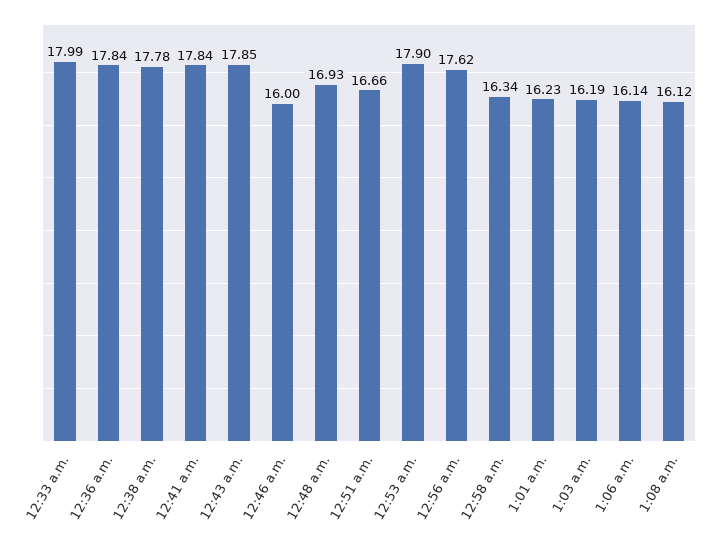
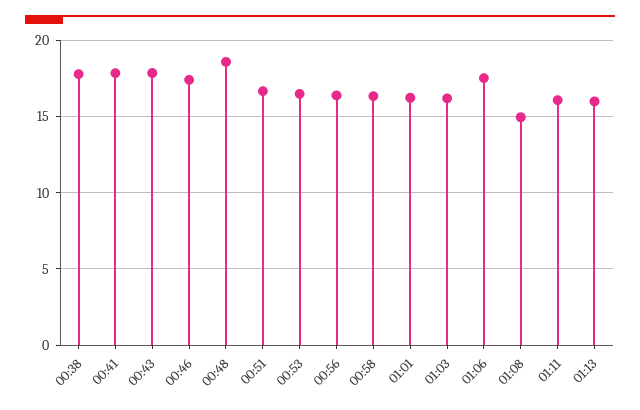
12:33 a.m.: 17.99 -> none
12:36 a.m.: 17.84 -> none
12:46 a.m.: 16 -> 17.5
12:48 a.m.: 16.93 -> 18.5
12:53 a.m.: 17.9 -> 16.5
12:56 a.m.: 17.62 -> 16.5
1:06 a.m.: 16.14 -> 17.5
1:08 a.m.: 16.12 -> 15
01:11: none -> 16
01:13: none -> 16

